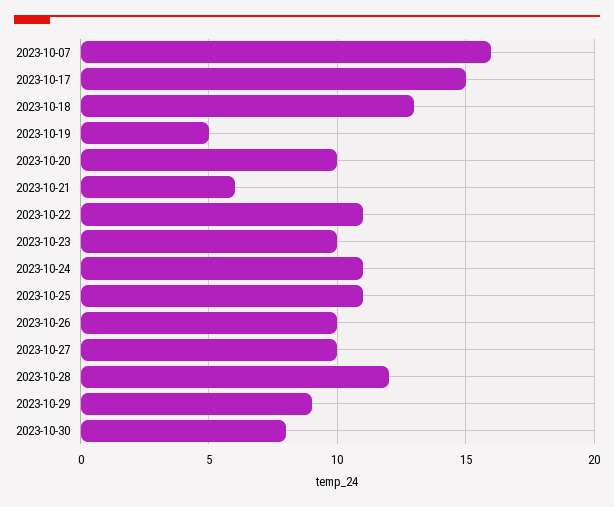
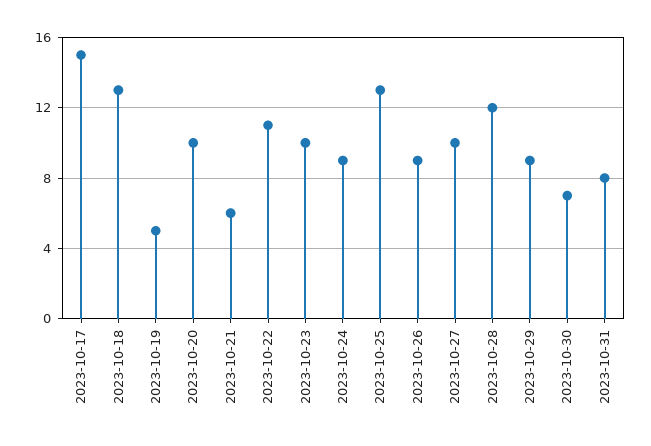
2023-10-07: 16 -> none
2023-10-24: 11 -> 9
2023-10-25: 11 -> 13
2023-10-26: 10 -> 9
2023-10-30: 8 -> 7
2023-10-31: none -> 8

